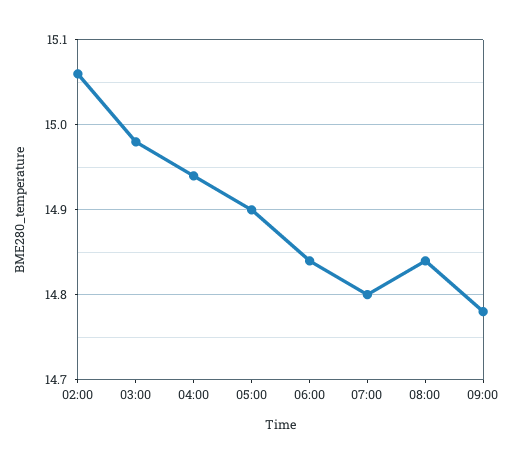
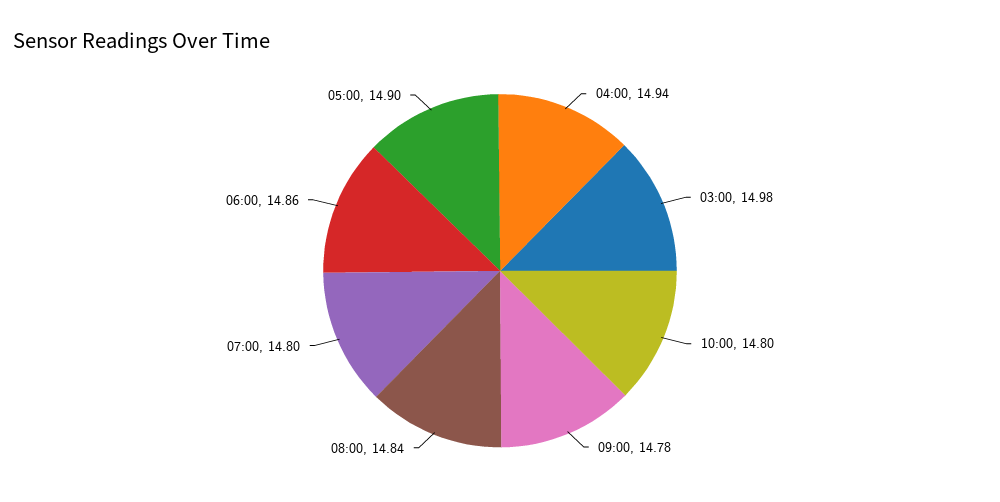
02:00: 15.06 -> none
06:00: 14.84 -> 14.86
10:00: none -> 14.8

